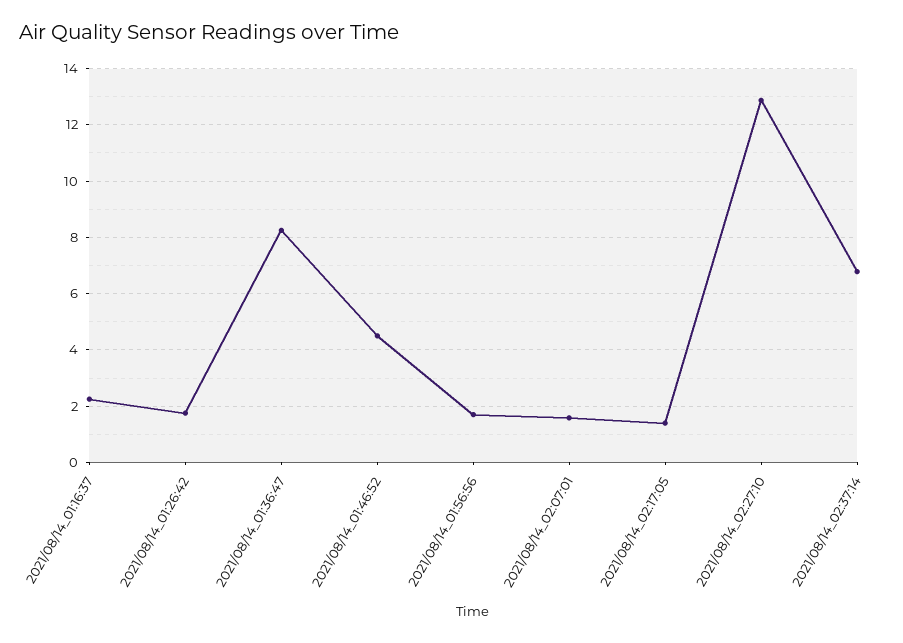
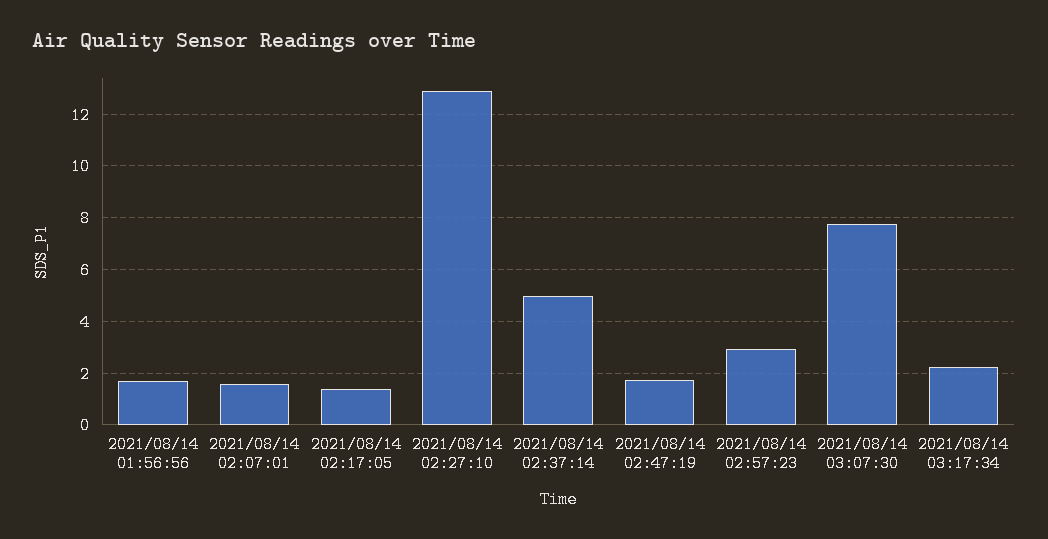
2021/08/14_01:16:37: 2.25 -> none
2021/08/14_01:26:42: 1.75 -> none
2021/08/14_01:36:47: 8.25 -> none
2021/08/14_01:46:52: 4.5 -> none
2021/08/14_02:37:14: 6.75 -> 5
2021/08/14 02:47:19: none -> 1.75
2021/08/14 02:57:23: none -> 3
2021/08/14 03:07:30: none -> 7.75
2021/08/14 03:17:34: none -> 2.25

